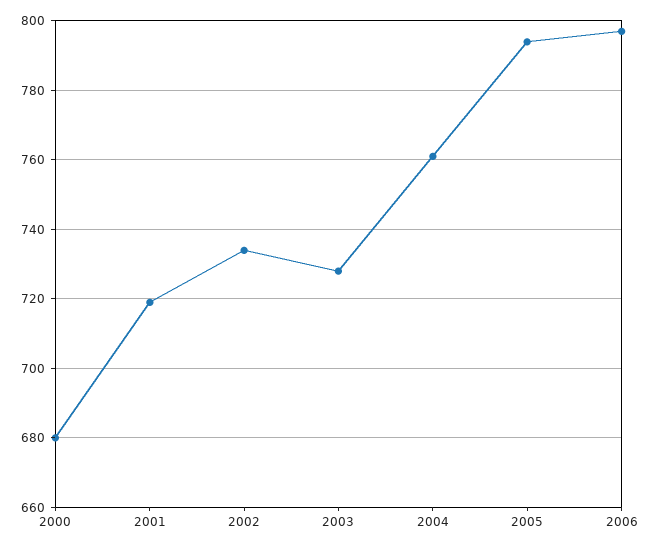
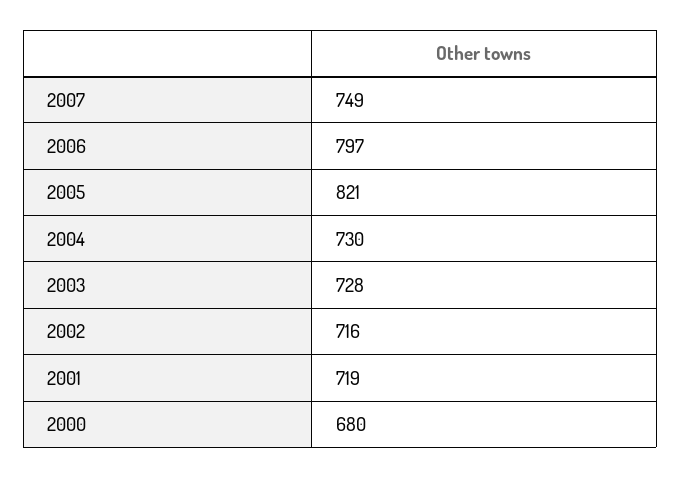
2002: 735 -> 716
2004: 760 -> 730
2005: 795 -> 821
2007: none -> 749

